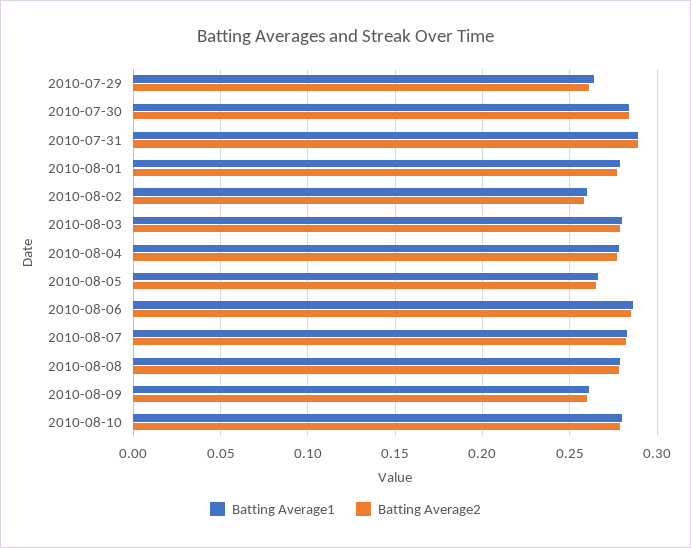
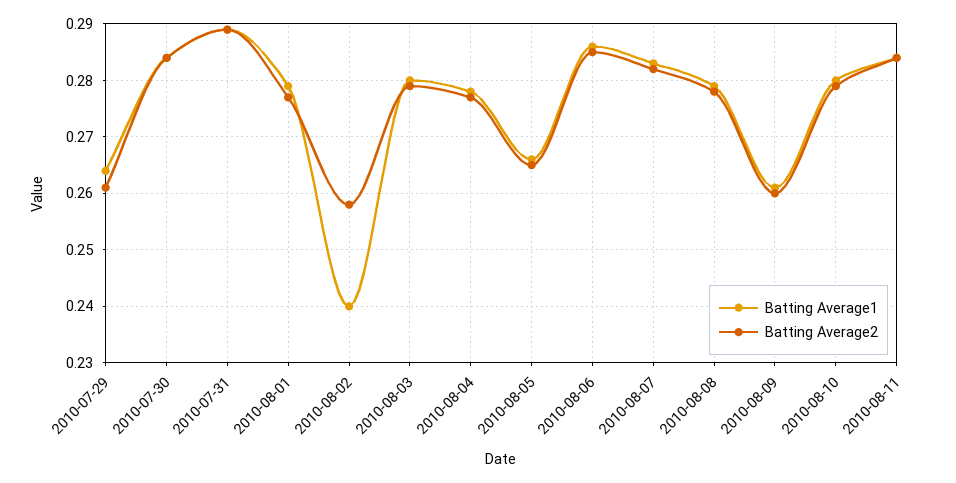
Batting Average1, 2010-08-02: 0.26 -> 0.24
Batting Average1, 2010-08-11: none -> 0.285
Batting Average2, 2010-08-11: none -> 0.285

